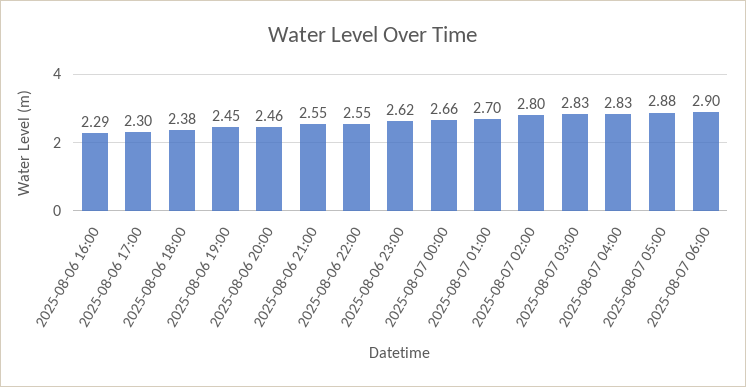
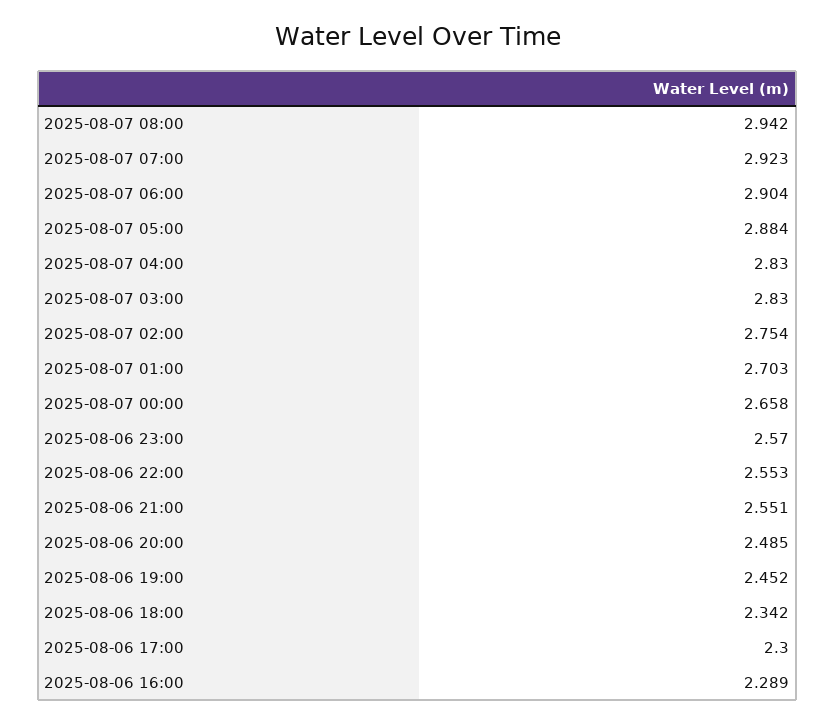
2025-08-06 18:00: 2.38 -> 2.342
2025-08-06 20:00: 2.46 -> 2.485
2025-08-06 23:00: 2.62 -> 2.57
2025-08-07 02:00: 2.8 -> 2.754
2025-08-07 08:00: none -> 2.942
2025-08-07 07:00: none -> 2.923

